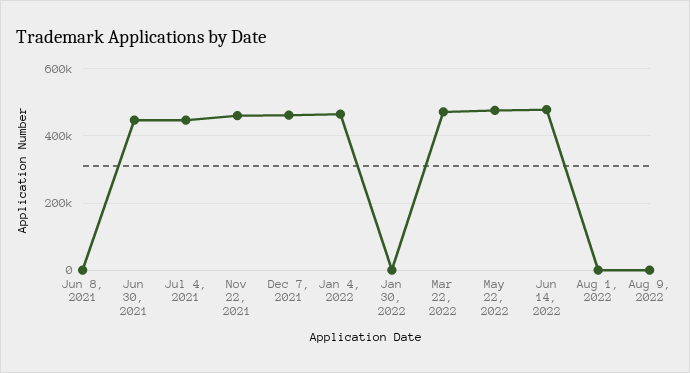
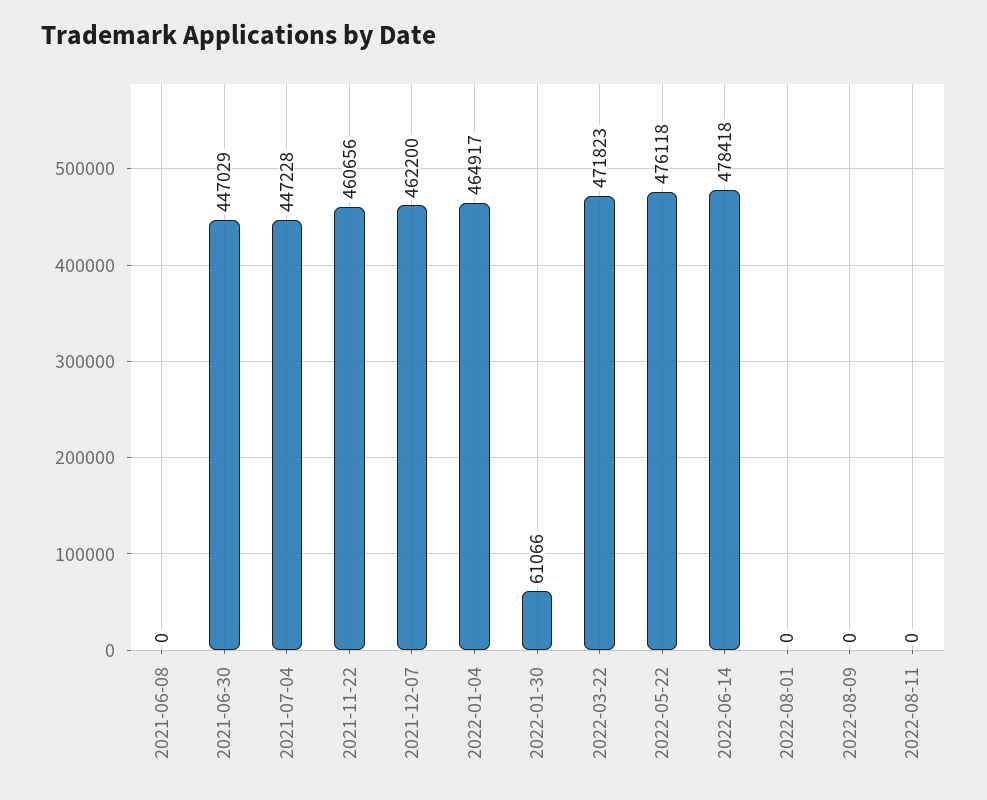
Jan 30, 2022: 0 -> 61066
2022-08-11: none -> 0

